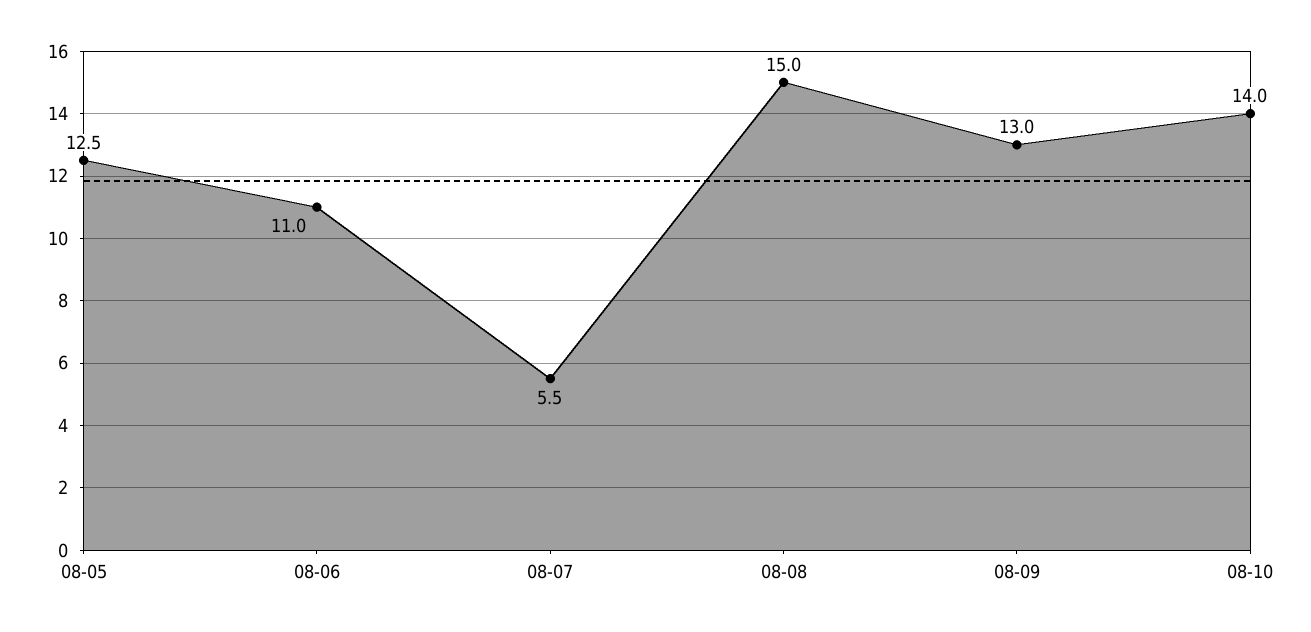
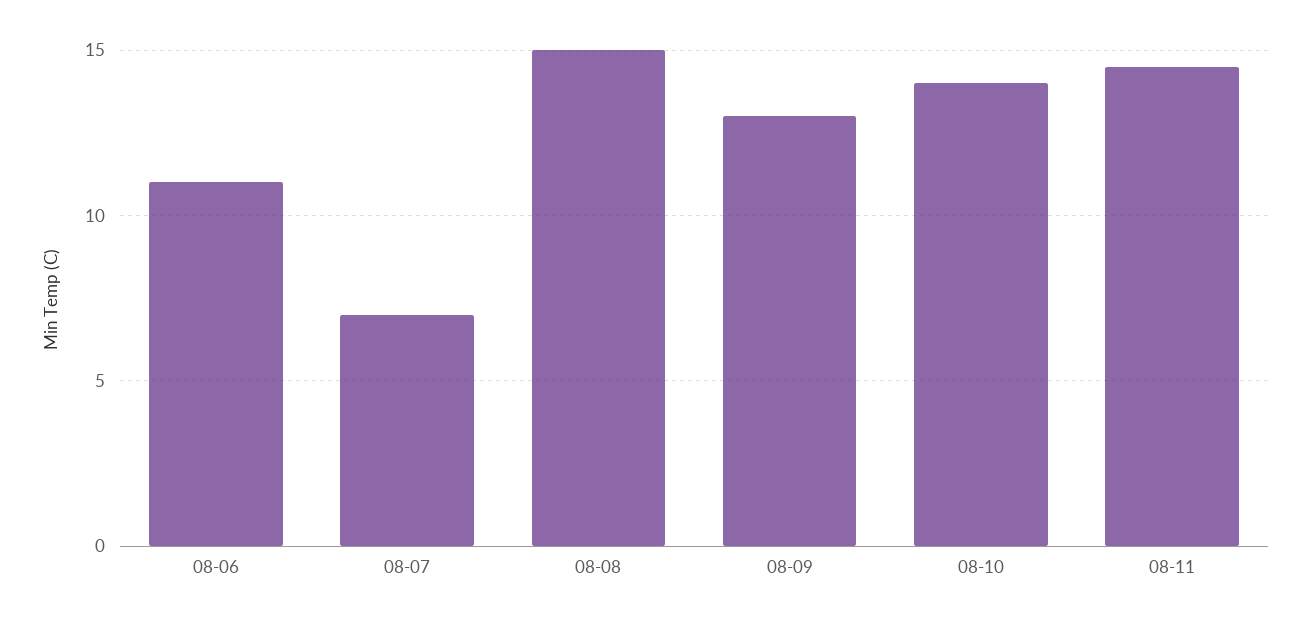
08-05: 12.5 -> none
08-07: 5.5 -> 7
08-11: none -> 14.5

